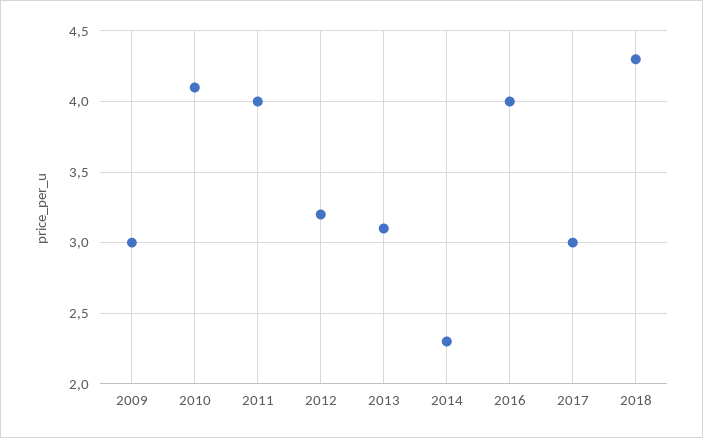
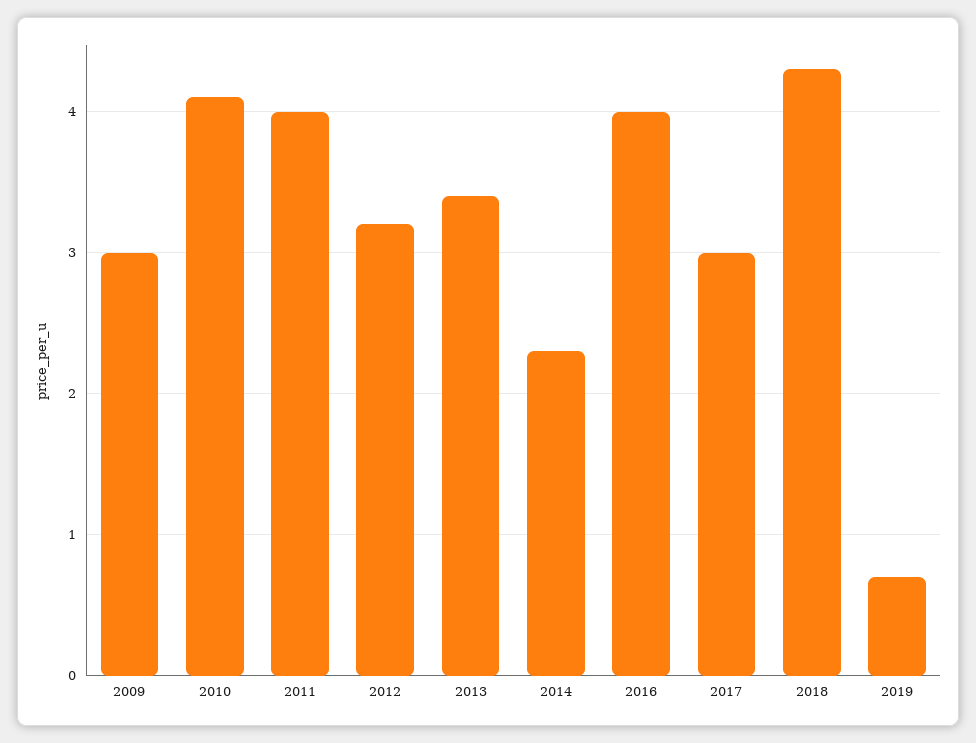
2013: 3.1 -> 3.4
2019: none -> 0.7

